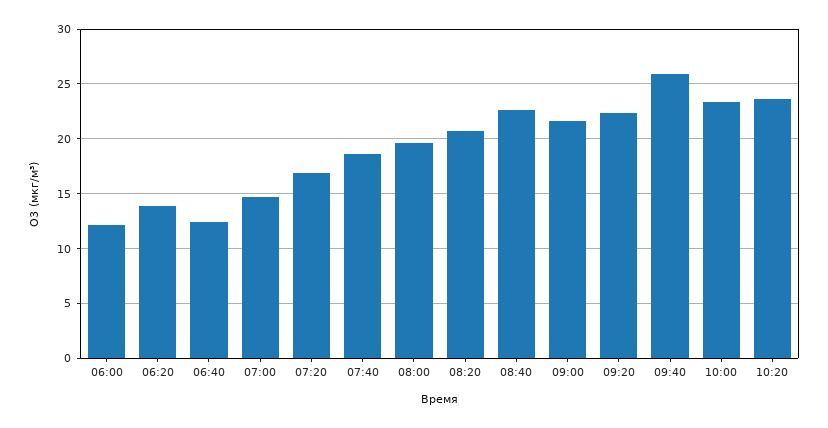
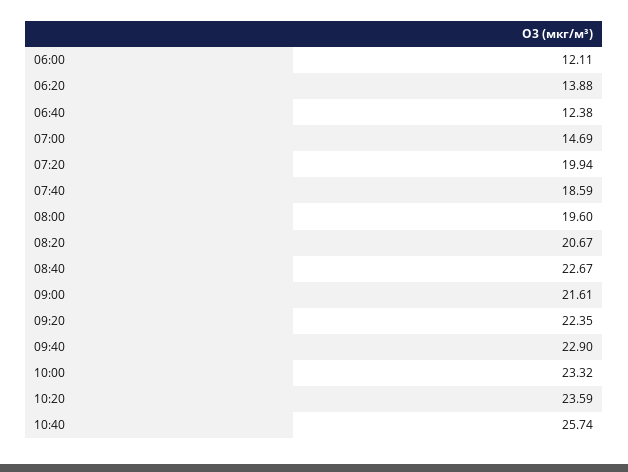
07:20: 17 -> 19.94
09:40: 26 -> 22.9
10:40: none -> 25.74

